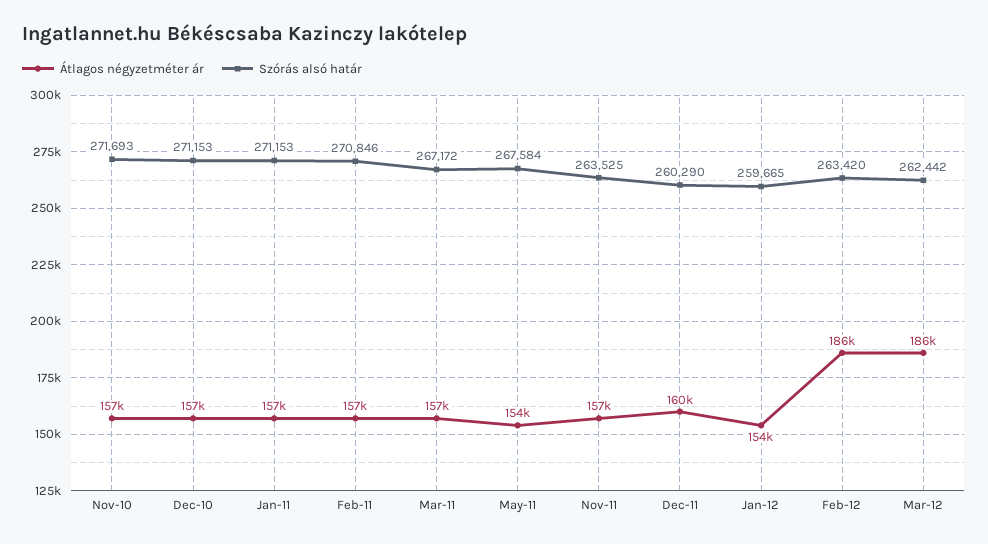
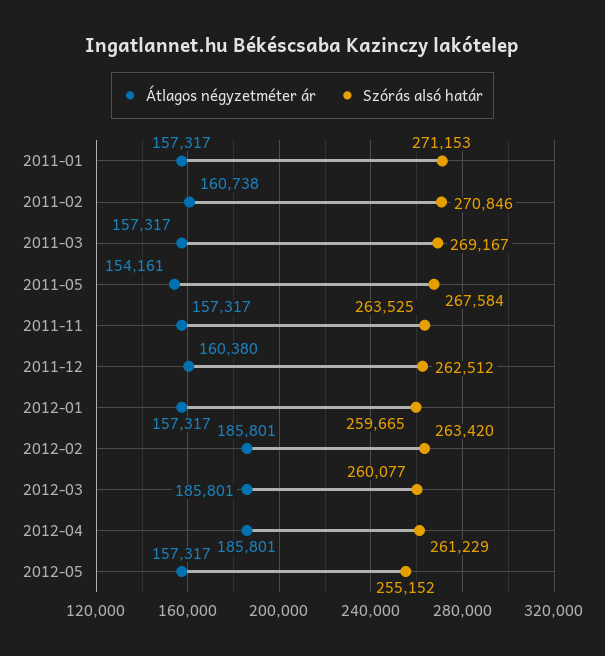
Átlagos négyzetméter ár, Nov-10: 157000 -> none
Szórás alsó határ, Nov-10: 271693 -> none
Átlagos négyzetméter ár, Dec-10: 157000 -> none
Szórás alsó határ, Dec-10: 271153 -> none
Átlagos négyzetméter ár, Feb-11: 157000 -> 160738
Szórás alsó határ, Mar-11: 267172 -> 269167
Szórás alsó határ, Dec-11: 260290 -> 262512
Átlagos négyzetméter ár, Jan-12: 154000 -> 157317
Szórás alsó határ, Mar-12: 262442 -> 260077
Átlagos négyzetméter ár, 2012-04: none -> 185801
Szórás alsó határ, 2012-04: none -> 261229
Átlagos négyzetméter ár, 2012-05: none -> 157317
Szórás alsó határ, 2012-05: none -> 255152

